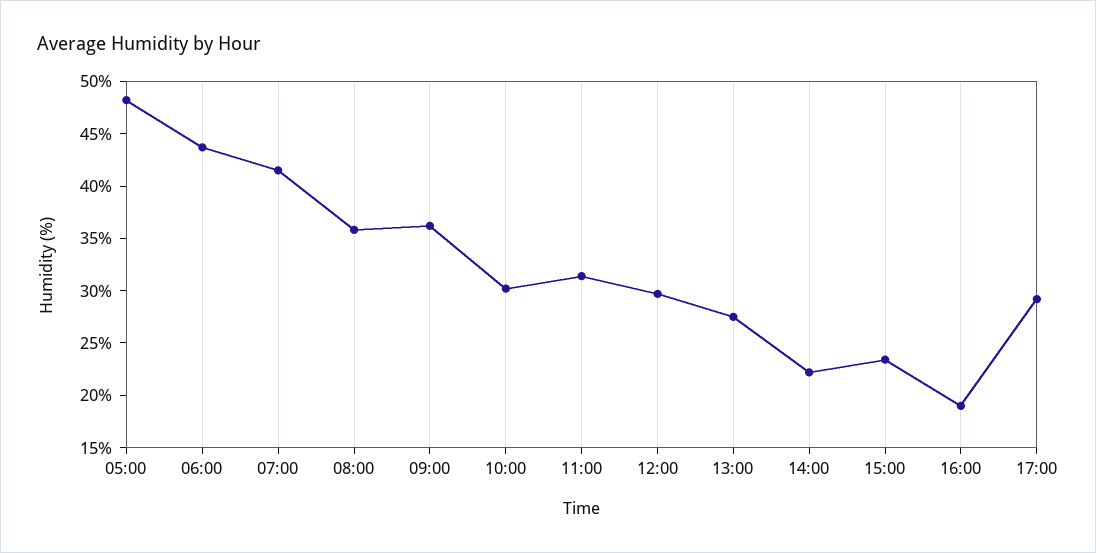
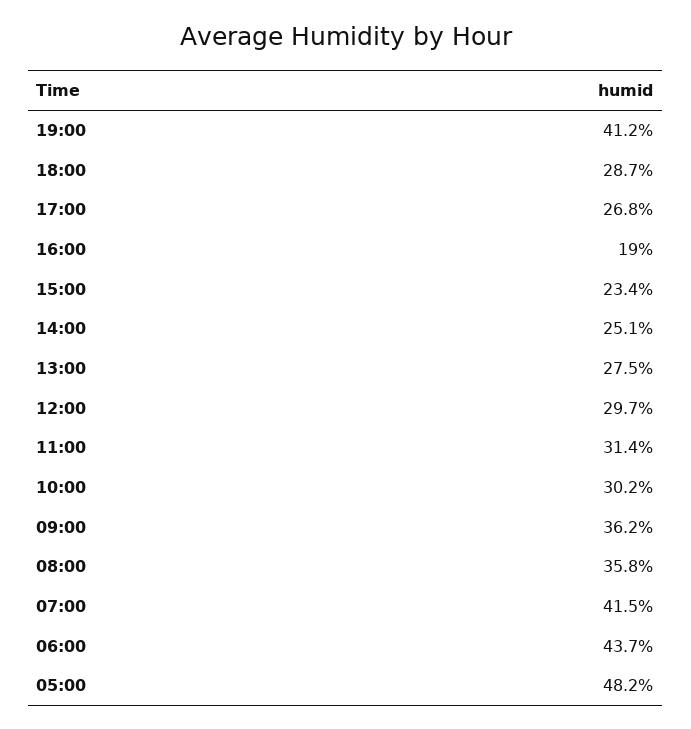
14:00: 22 -> 25.1
17:00: 29 -> 26.8
19:00: none -> 41.2
18:00: none -> 28.7

